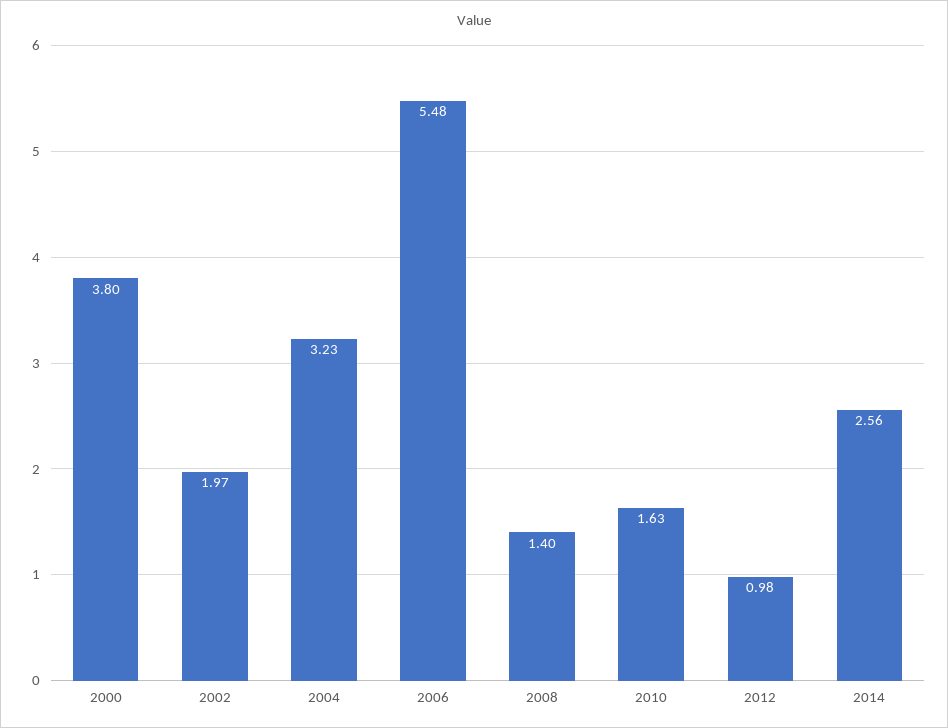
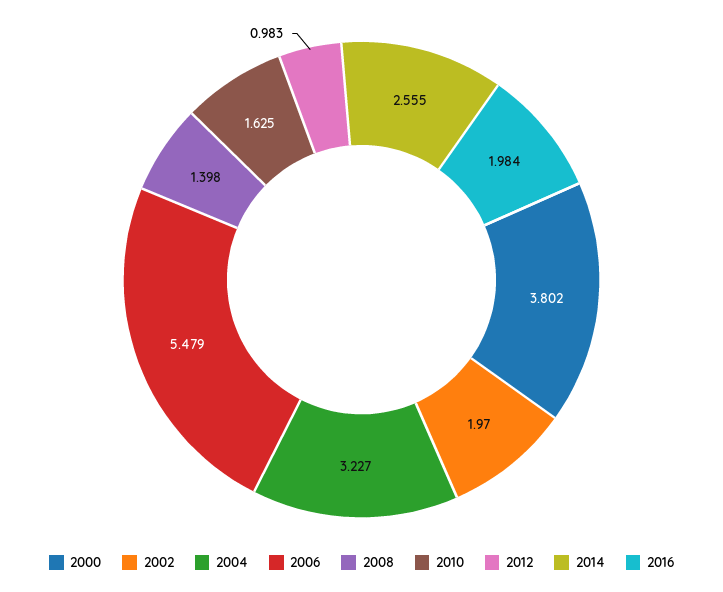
2016: none -> 1.984

